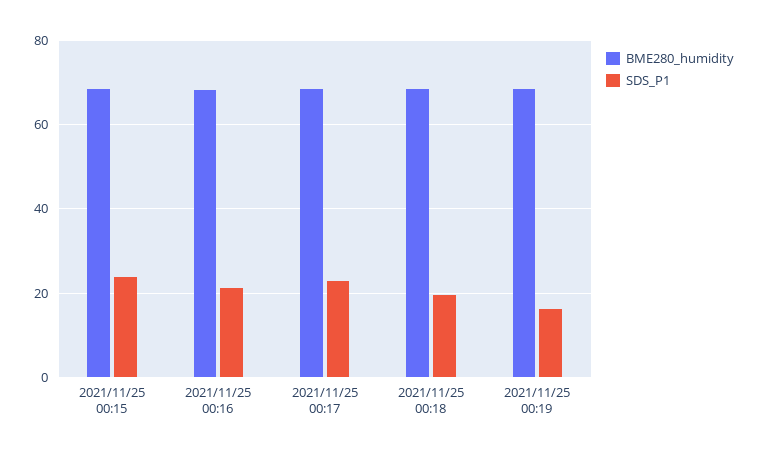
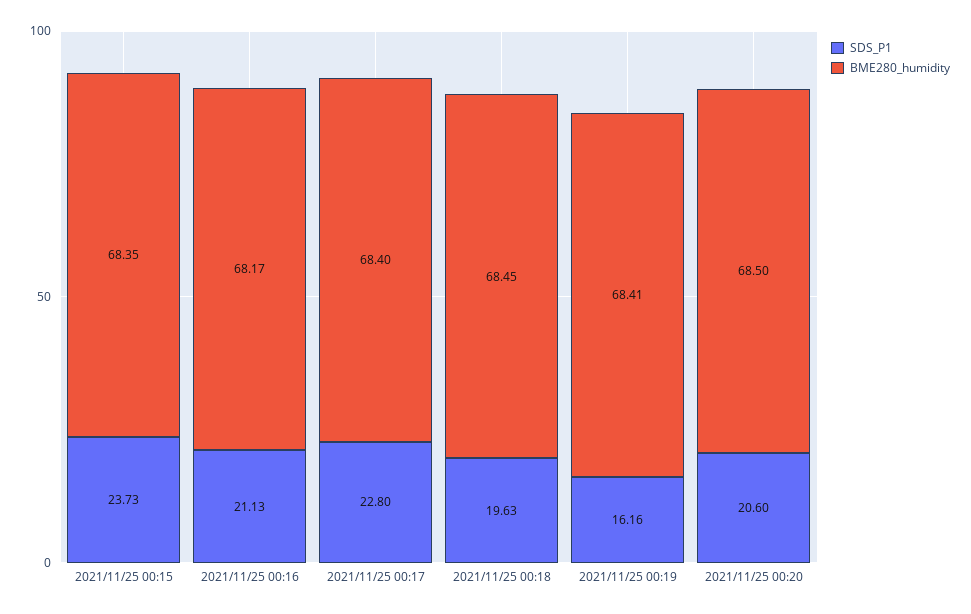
SDS_P1, 2021/11/25 00:20: none -> 20.6
BME280_humidity, 2021/11/25 00:20: none -> 68.5

